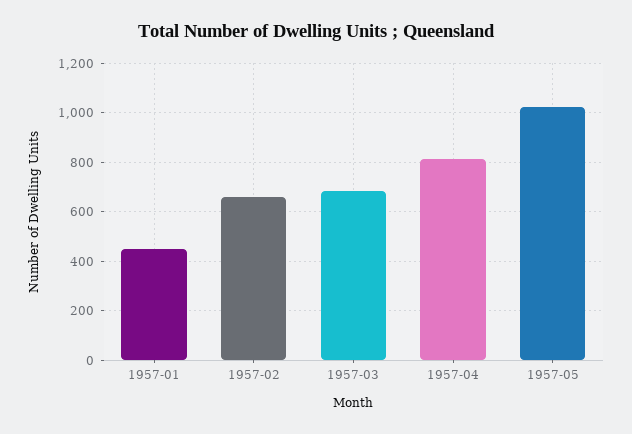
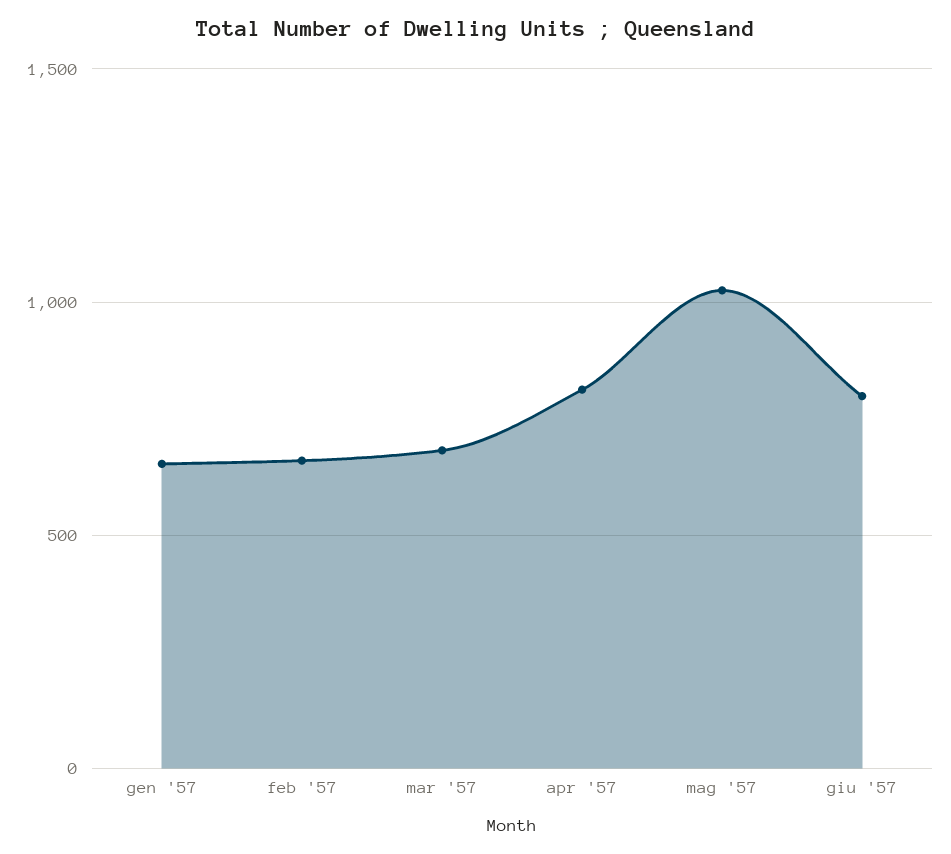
1957-01: 450 -> 650
giu '57: none -> 800

